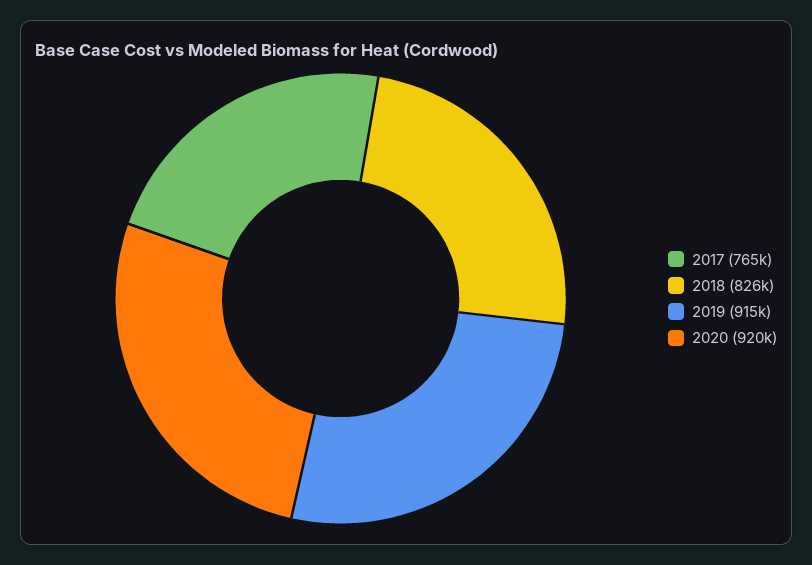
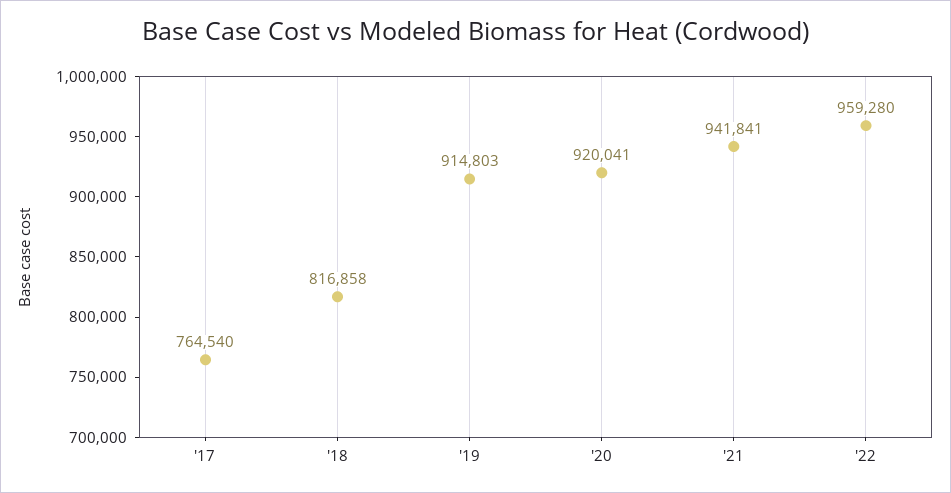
2018: 826000 -> 816858
'21: none -> 941841
'22: none -> 959280

